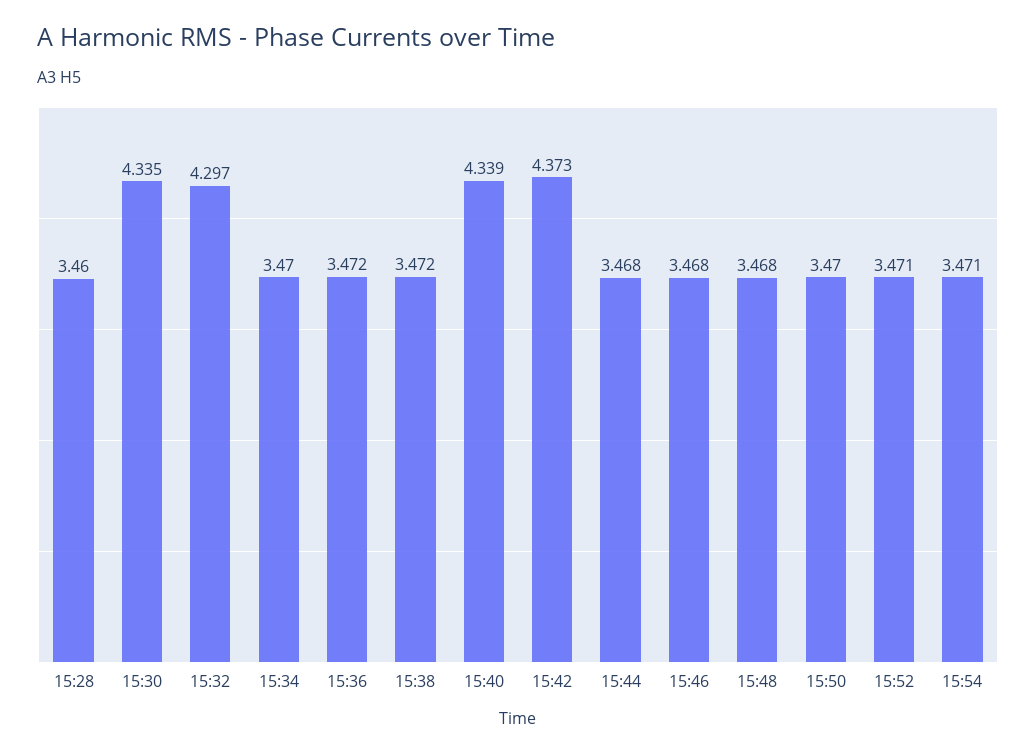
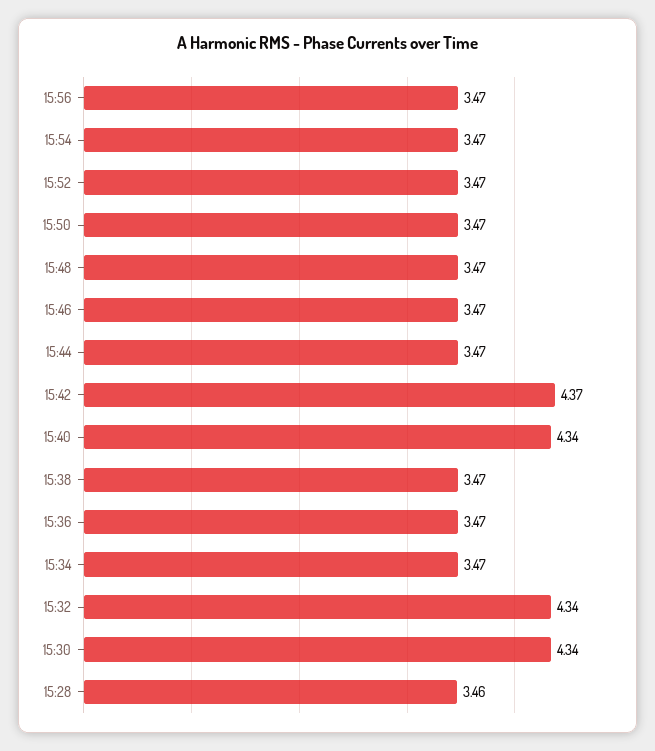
15:32: 4.297 -> 4.34
15:56: none -> 3.47

